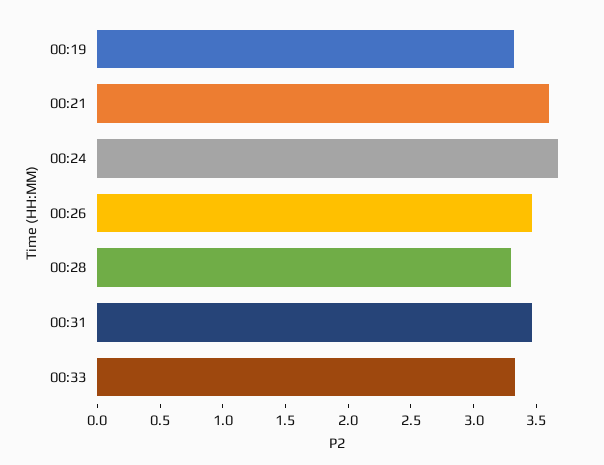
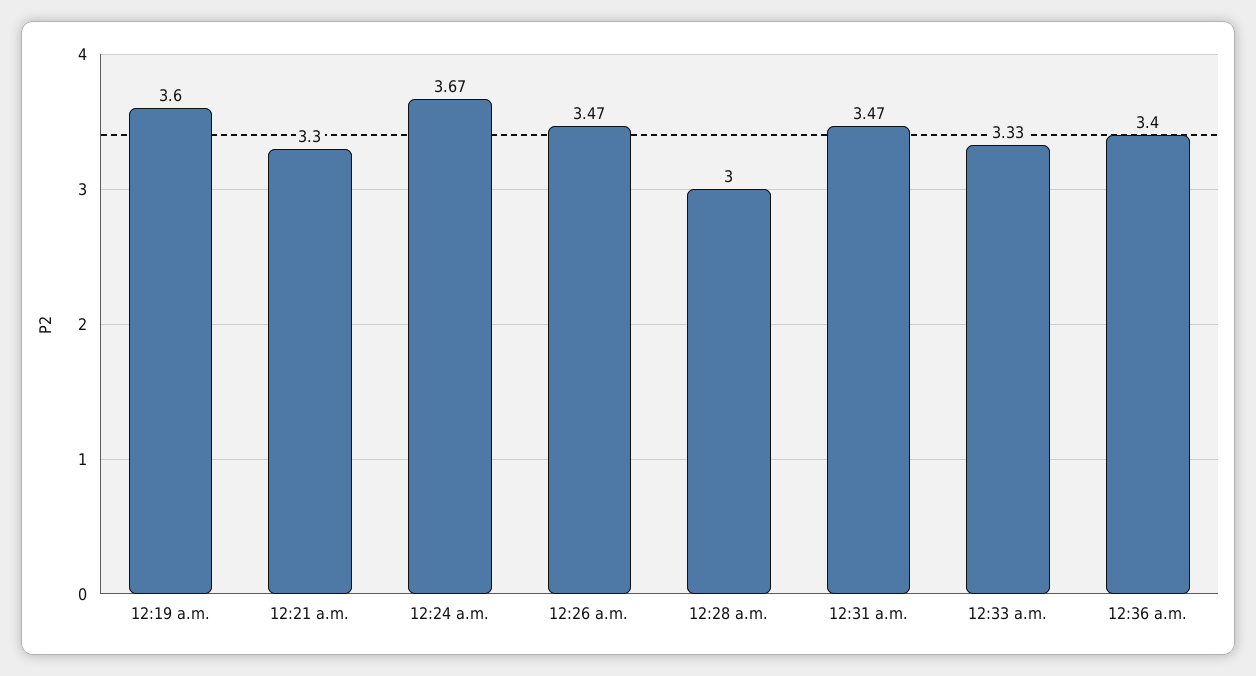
00:19: 3.3 -> 3.6
00:21: 3.6 -> 3.3
00:28: 3.3 -> 3
12:36 a.m.: none -> 3.4

